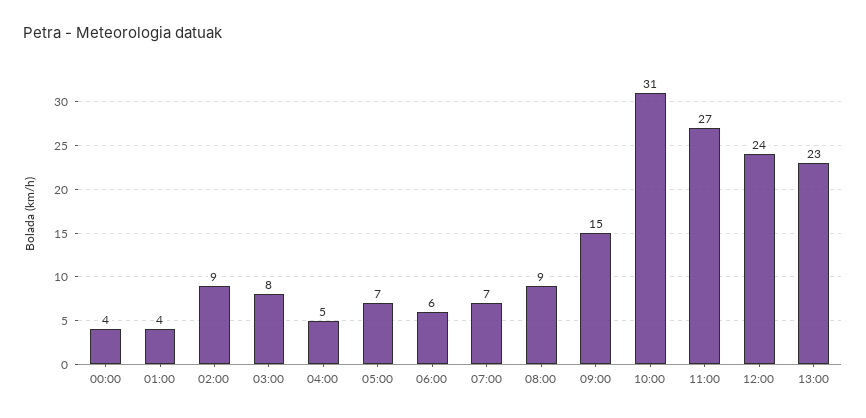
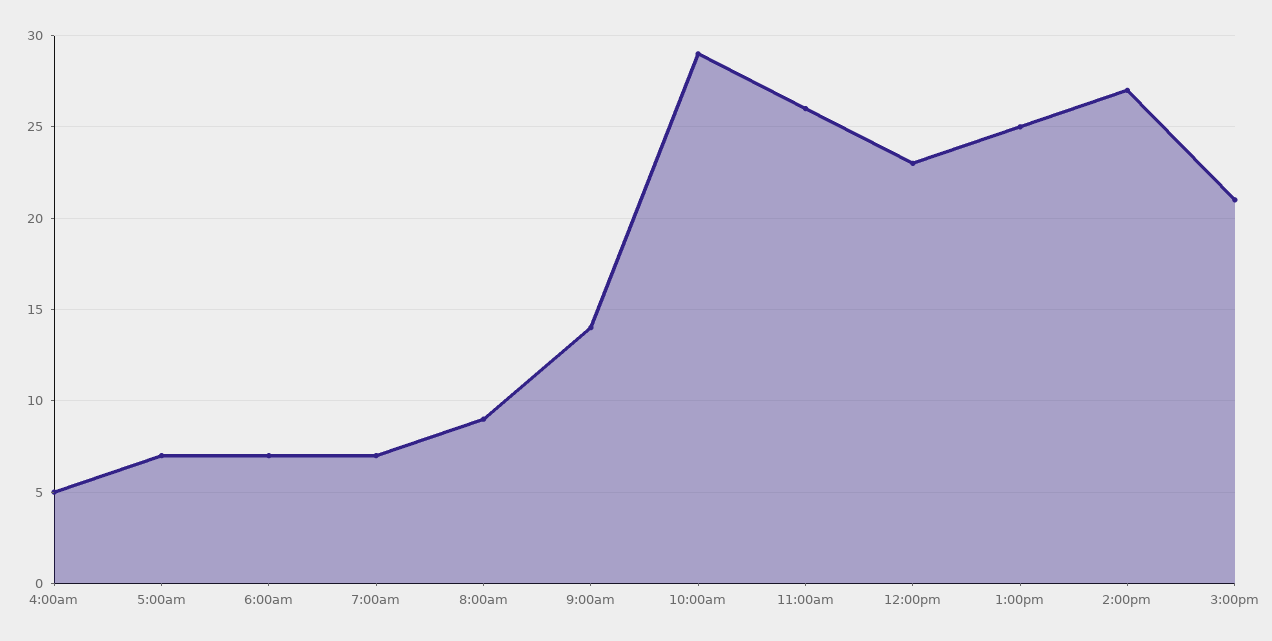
00:00: 4 -> none
01:00: 4 -> none
02:00: 9 -> none
03:00: 8 -> none
06:00: 6 -> 7
09:00: 15 -> 14
10:00: 31 -> 29
11:00: 27 -> 26
12:00: 24 -> 23
13:00: 23 -> 25
2:00pm: none -> 27
3:00pm: none -> 21

